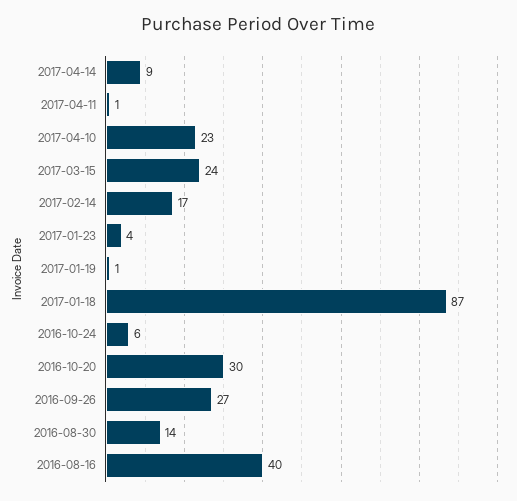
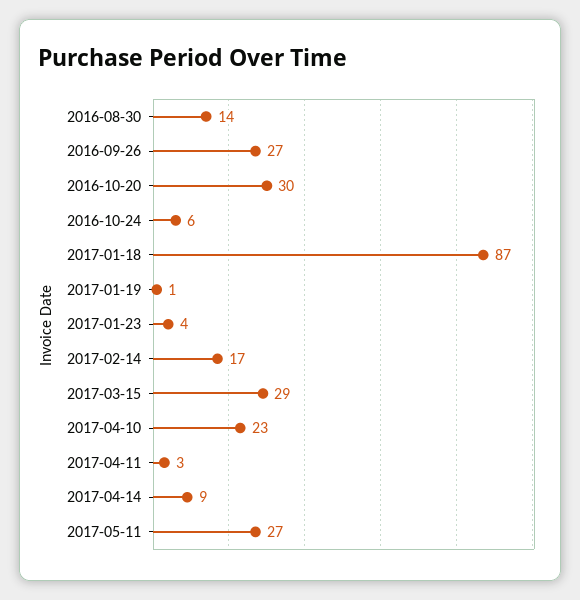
2017-04-11: 1 -> 3
2017-03-15: 24 -> 29
2016-08-16: 40 -> none
2017-05-11: none -> 27

